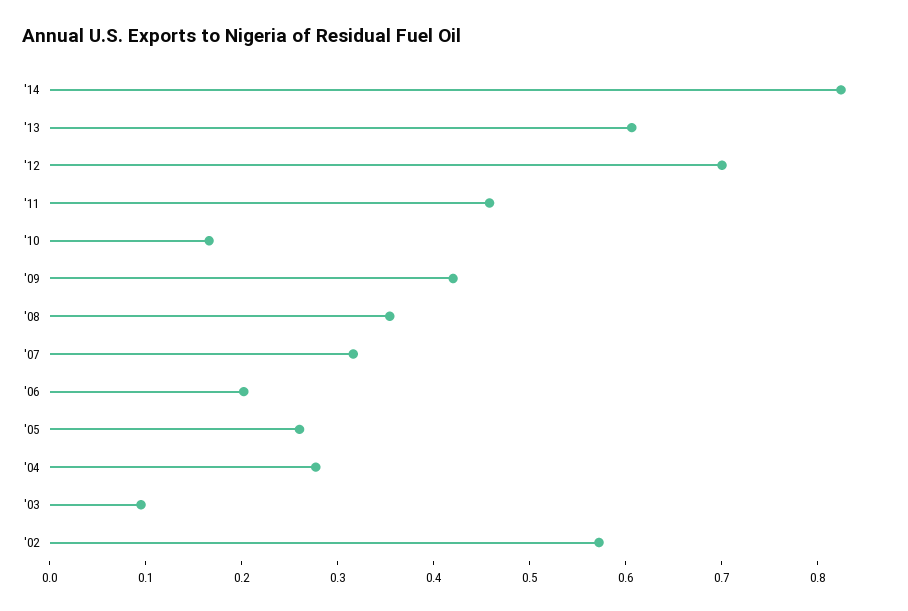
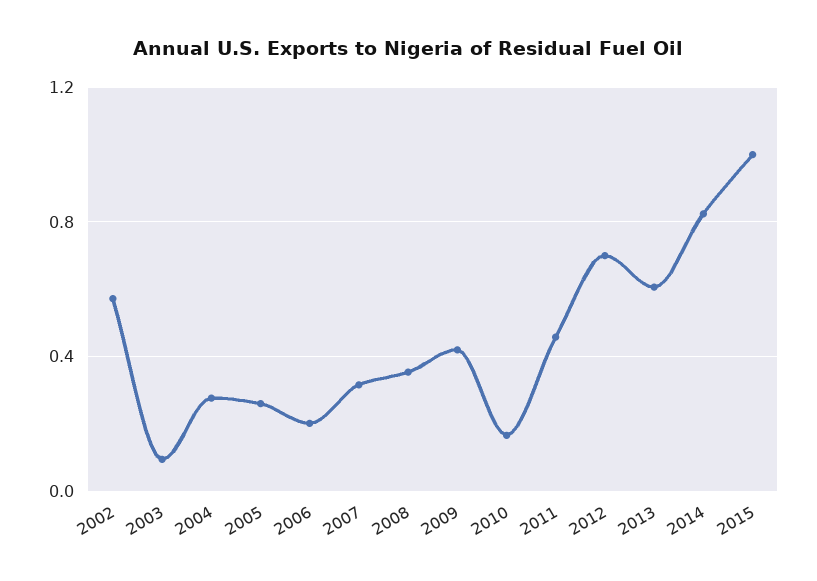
2015: none -> 1

